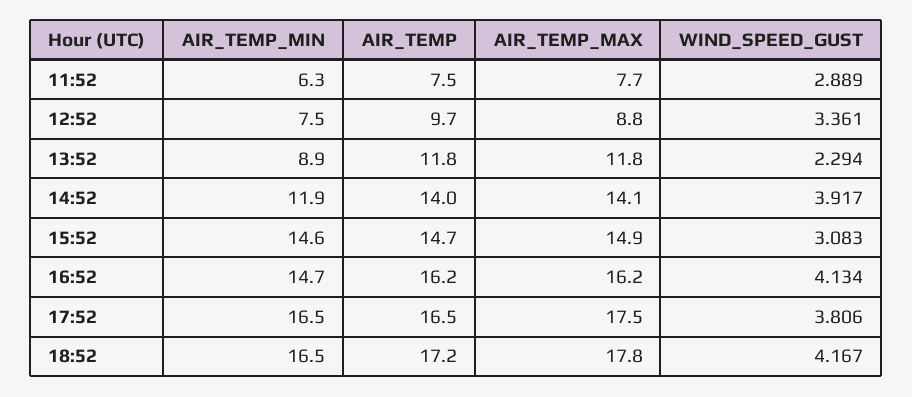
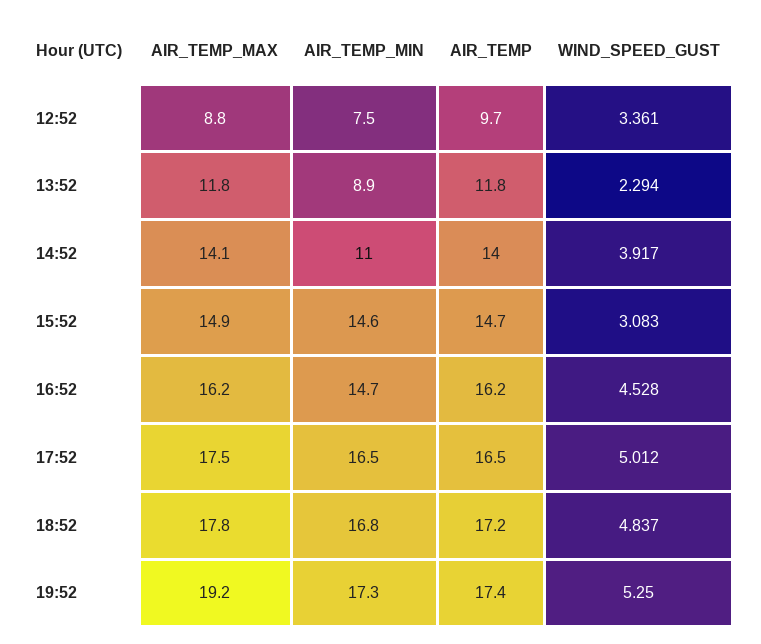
AIR_TEMP_MIN, 11:52: 6.3 -> none
AIR_TEMP, 11:52: 7.5 -> none
AIR_TEMP_MAX, 11:52: 7.7 -> none
WIND_SPEED_GUST, 11:52: 2.889 -> none
AIR_TEMP_MIN, 14:52: 11.9 -> 11
WIND_SPEED_GUST, 16:52: 4.134 -> 4.528
WIND_SPEED_GUST, 17:52: 3.806 -> 5.012
AIR_TEMP_MIN, 18:52: 16.5 -> 16.8
WIND_SPEED_GUST, 18:52: 4.167 -> 4.837
AIR_TEMP_MAX, 19:52: none -> 19.2
AIR_TEMP_MIN, 19:52: none -> 17.3
AIR_TEMP, 19:52: none -> 17.4
WIND_SPEED_GUST, 19:52: none -> 5.25

